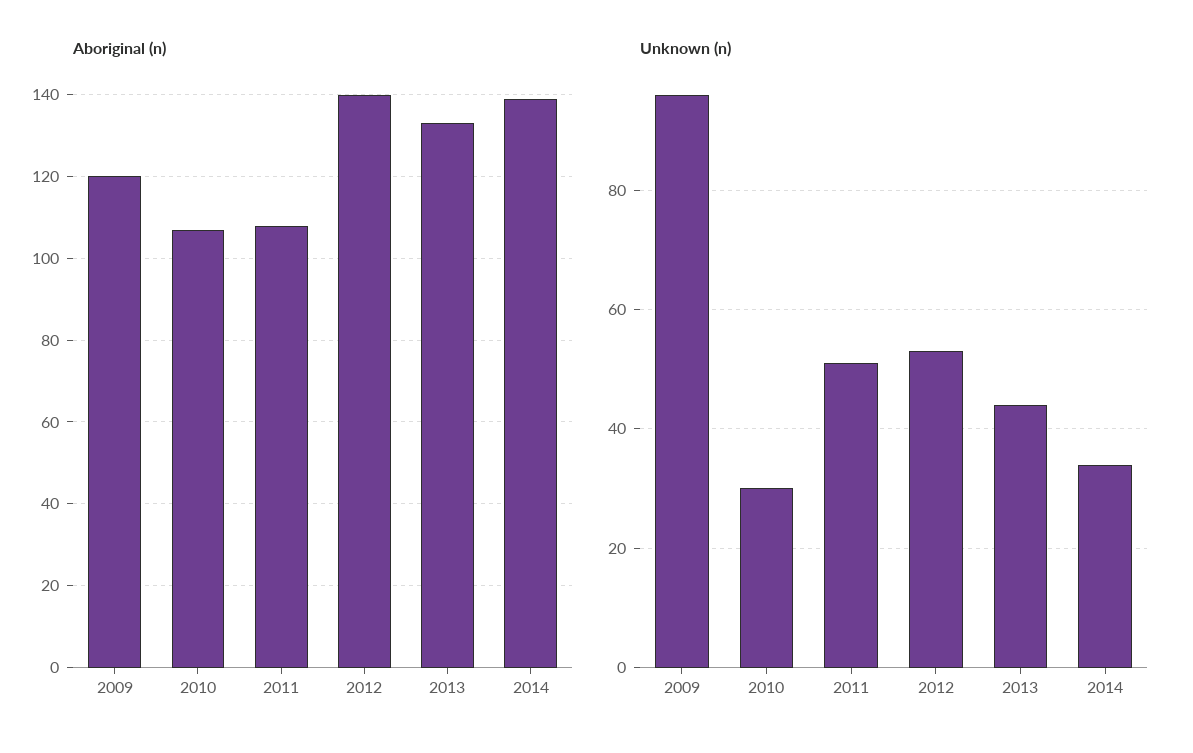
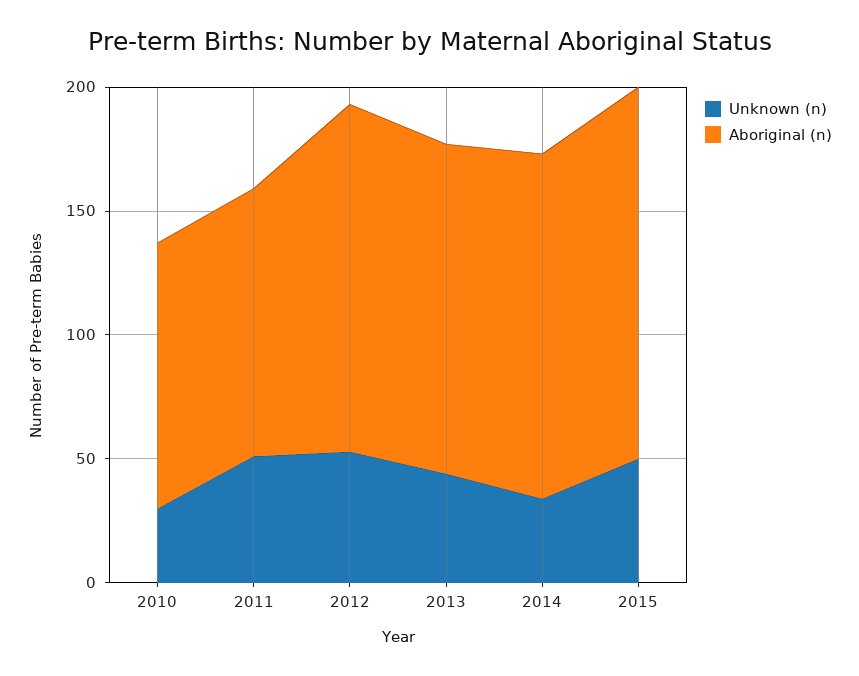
Aboriginal (n), 2009: 120 -> none
Unknown (n), 2009: 95 -> none
Unknown (n), 2015: none -> 50
Aboriginal (n), 2015: none -> 150

